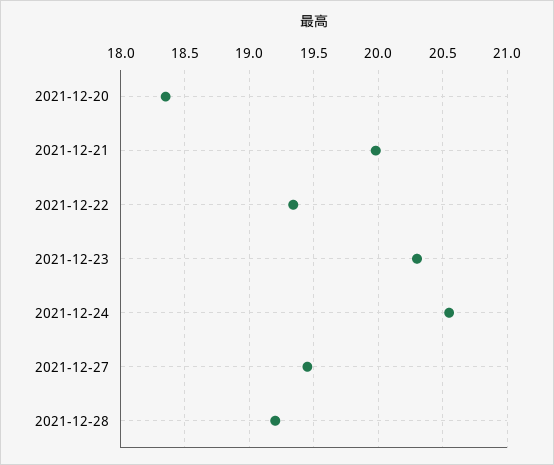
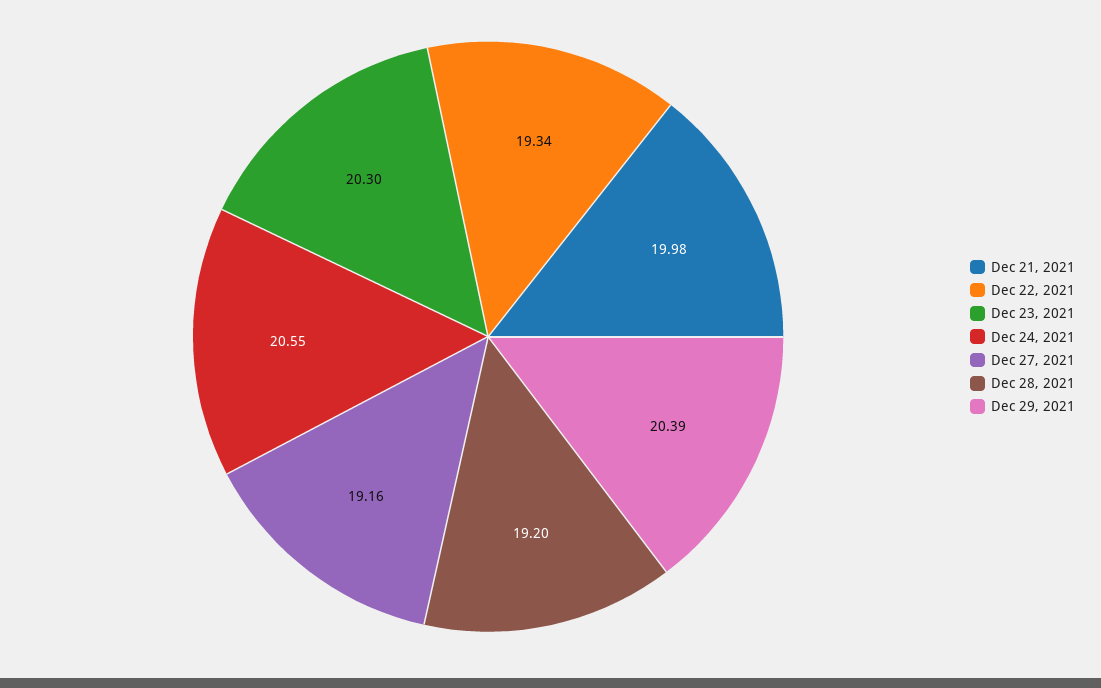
2021-12-20: 18.35 -> none
2021-12-27: 19.45 -> 19.16
Dec 29, 2021: none -> 20.39

